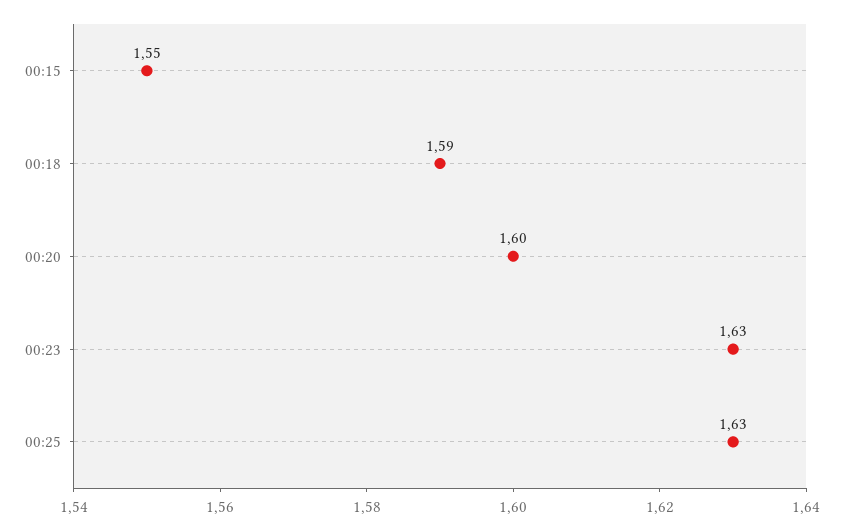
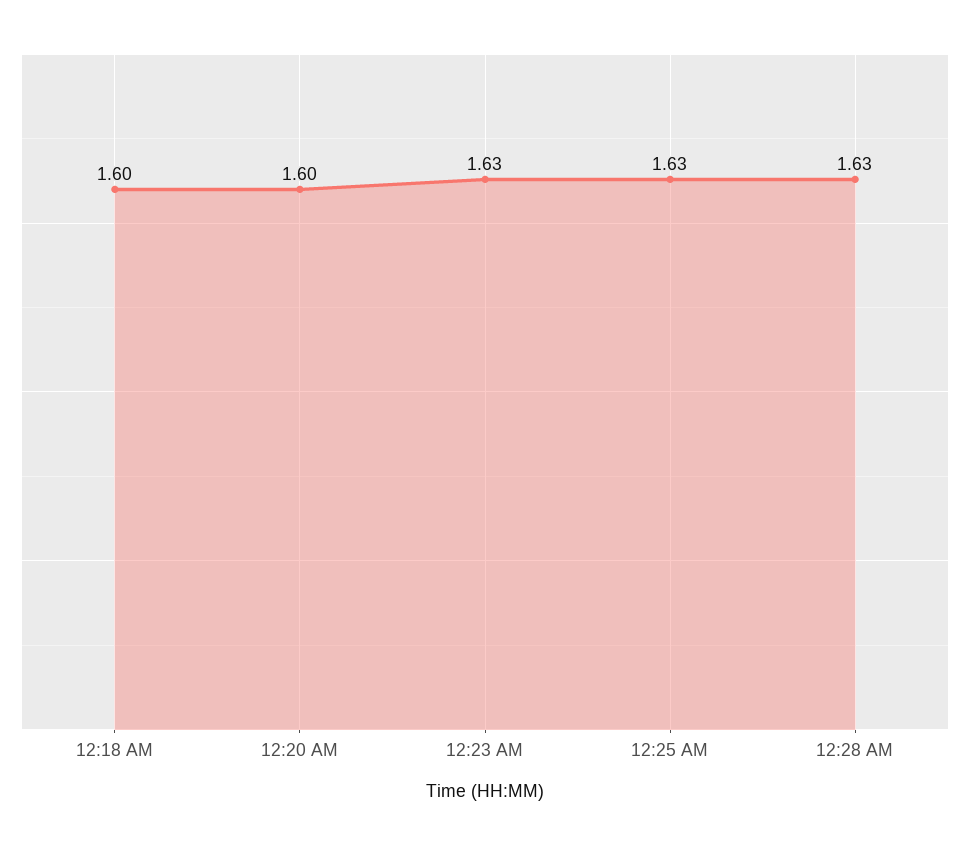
00:15: 1.55 -> none
00:18: 1.59 -> 1.6
12:28 AM: none -> 1.63

